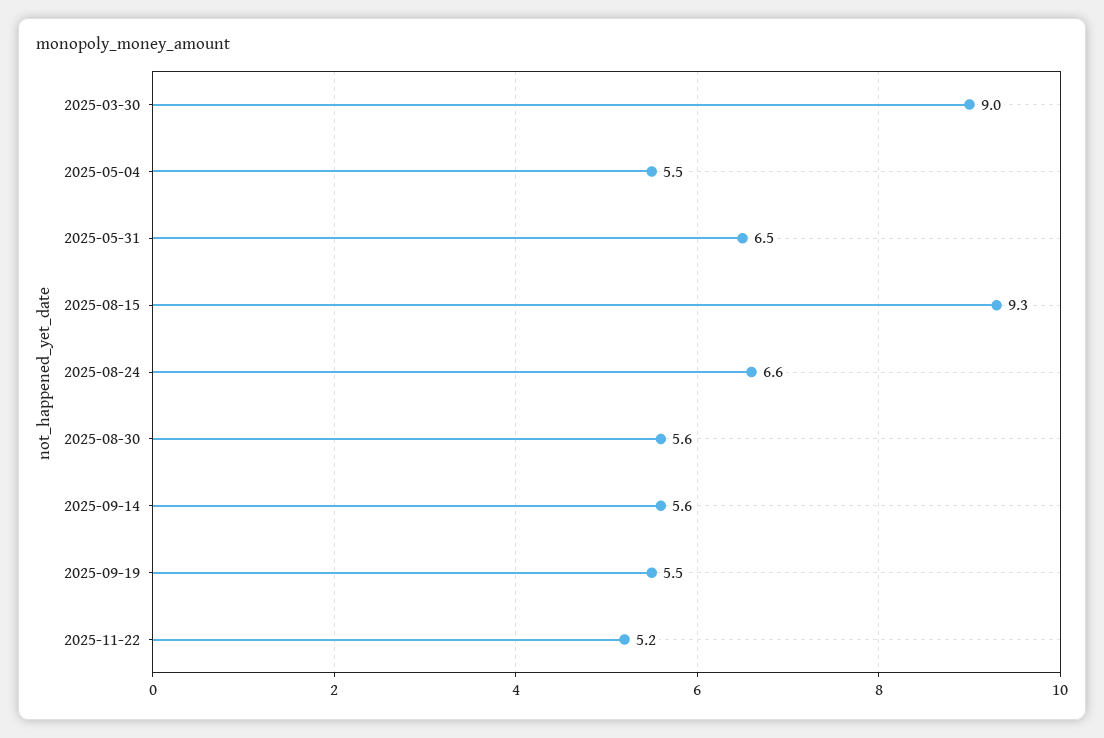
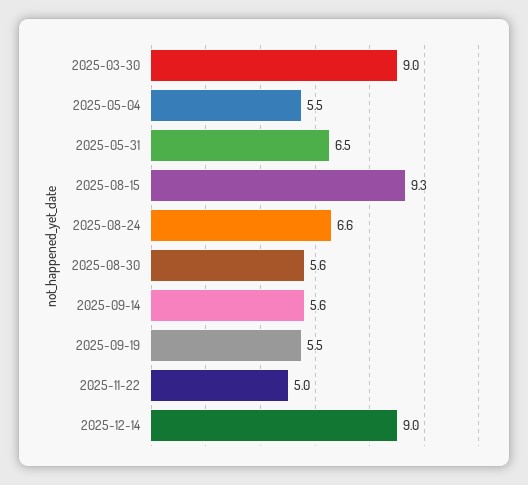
2025-11-22: 5.2 -> 5
2025-12-14: none -> 9

